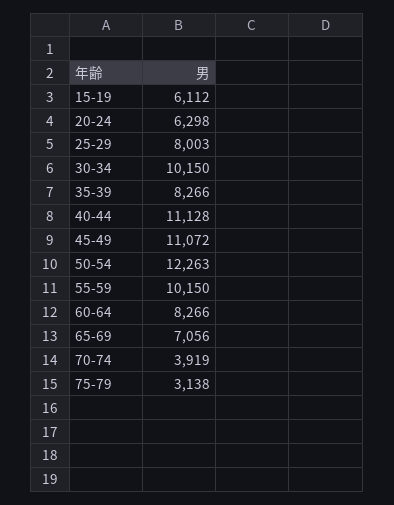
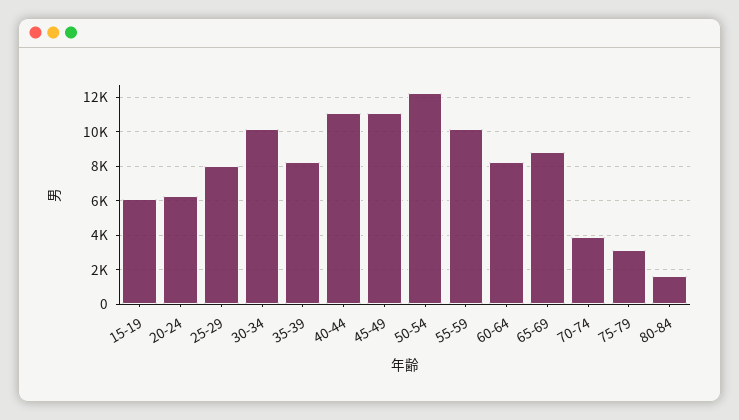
65-69: 7056 -> 9000
80-84: none -> 1500

